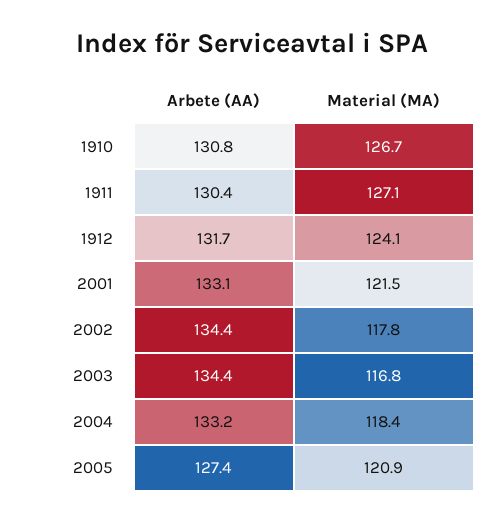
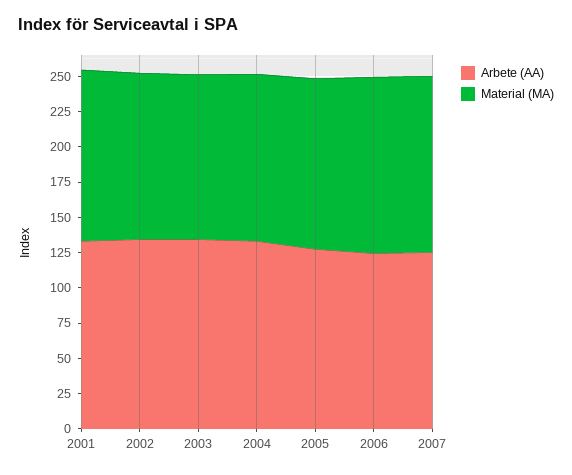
Arbete (AA), 1910: 130.8 -> none
Material (MA), 1910: 126.7 -> none
Arbete (AA), 1911: 130.4 -> none
Material (MA), 1911: 127.1 -> none
Arbete (AA), 1912: 131.7 -> none
Material (MA), 1912: 124.1 -> none
Arbete (AA), 2006: none -> 125
Material (MA), 2006: none -> 125
Arbete (AA), 2007: none -> 125
Material (MA), 2007: none -> 125

